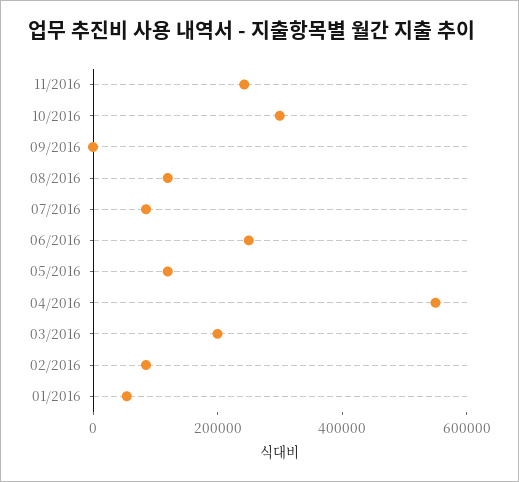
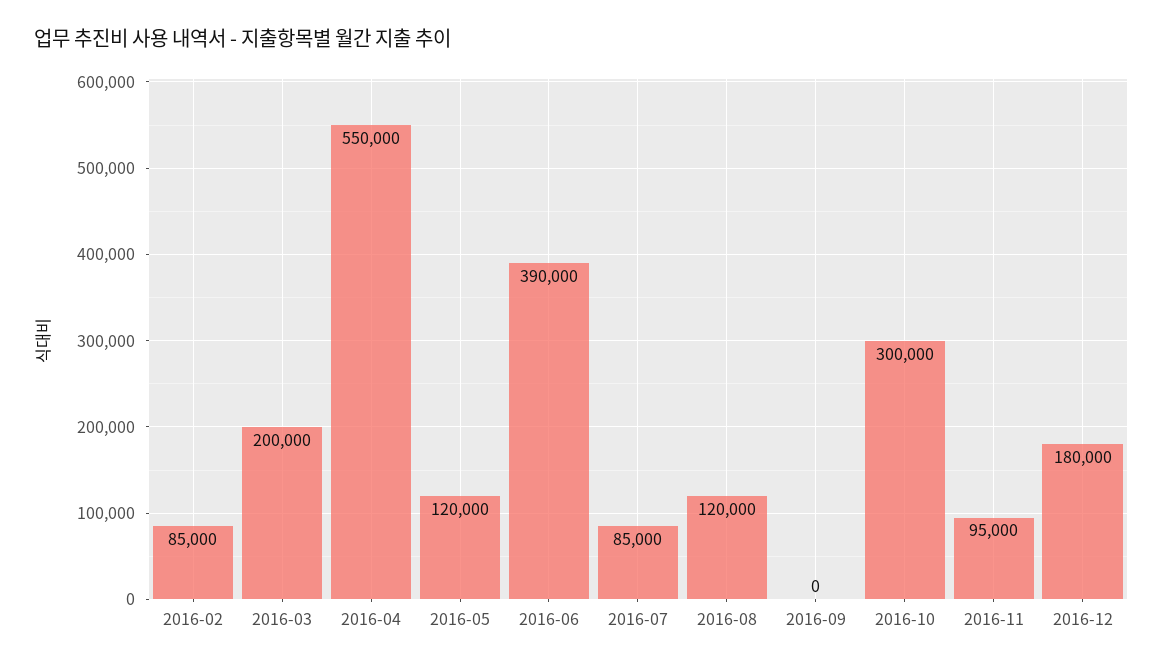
11/2016: 250000 -> 95000
06/2016: 250000 -> 390000
01/2016: 50000 -> none
2016-12: none -> 180000

